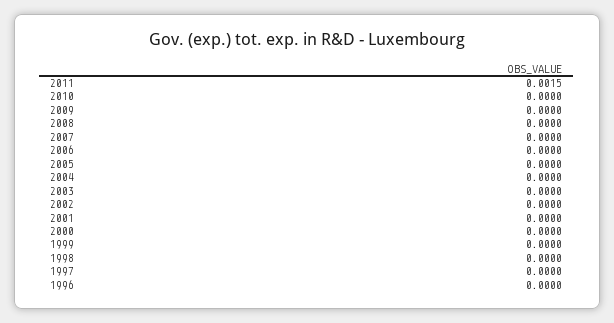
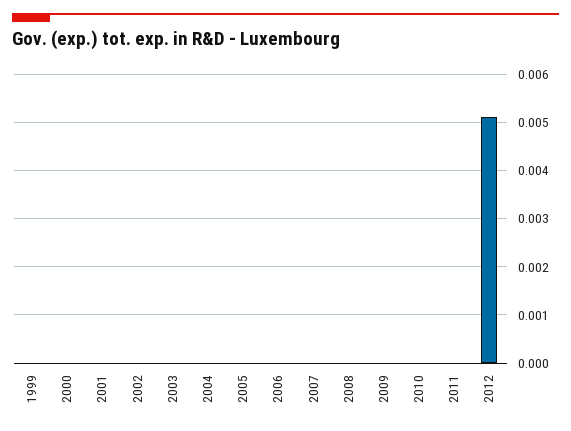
2011: 0.0015 -> 0
1998: 0 -> none
1997: 0 -> none
1996: 0 -> none
2012: none -> 0.005

